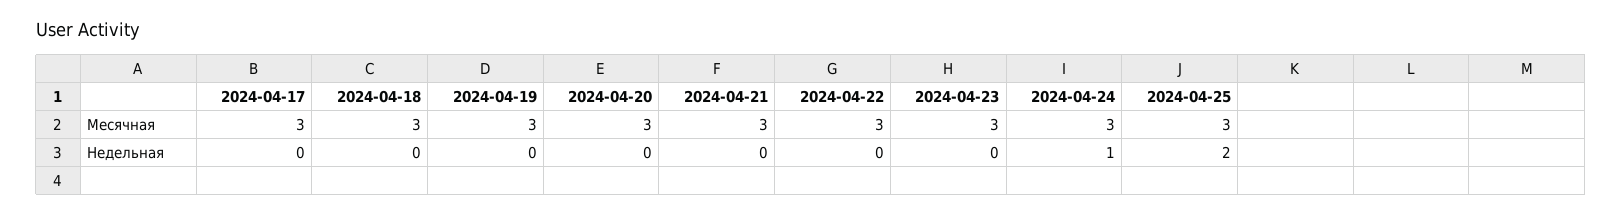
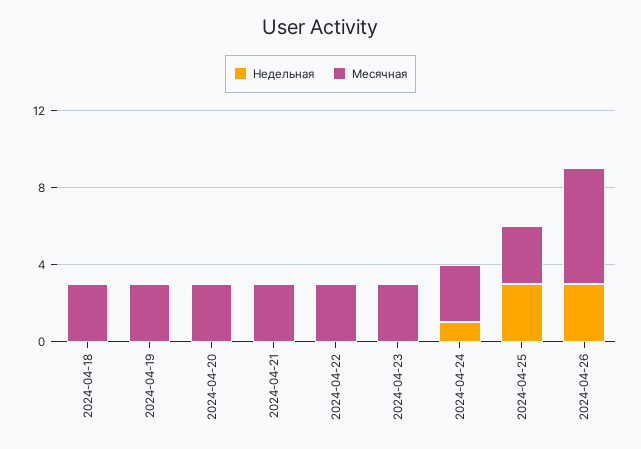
Месячная, 2024-04-17: 3 -> none
Недельная, 2024-04-17: 0 -> none
Недельная, 2024-04-25: 2 -> 3
Недельная, 2024-04-26: none -> 3
Месячная, 2024-04-26: none -> 6

